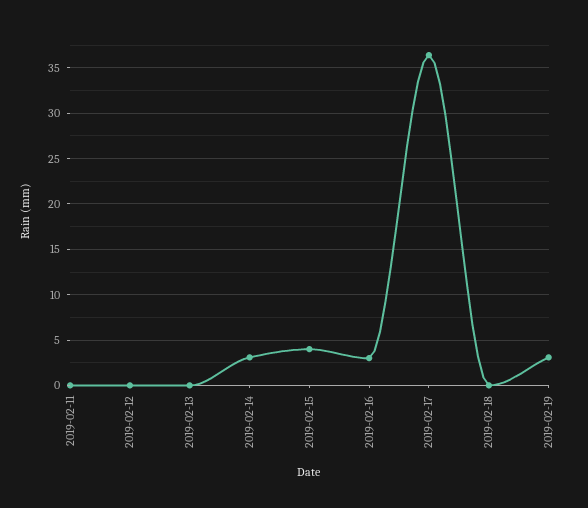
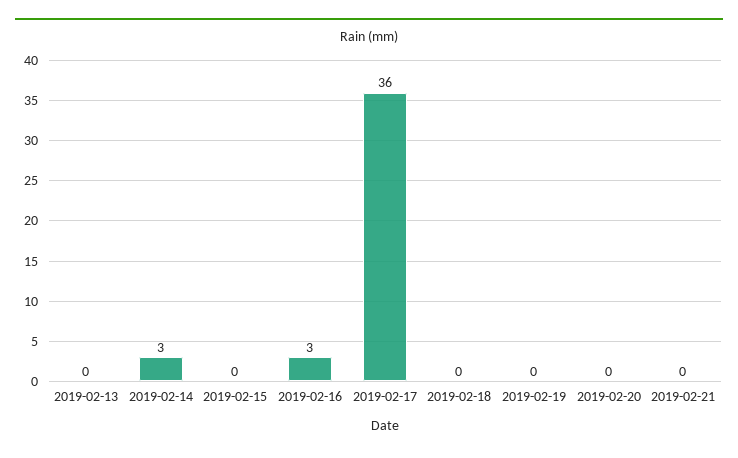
2019-02-11: 0 -> none
2019-02-12: 0 -> none
2019-02-15: 4 -> 0
2019-02-19: 3 -> 0
2019-02-20: none -> 0
2019-02-21: none -> 0

